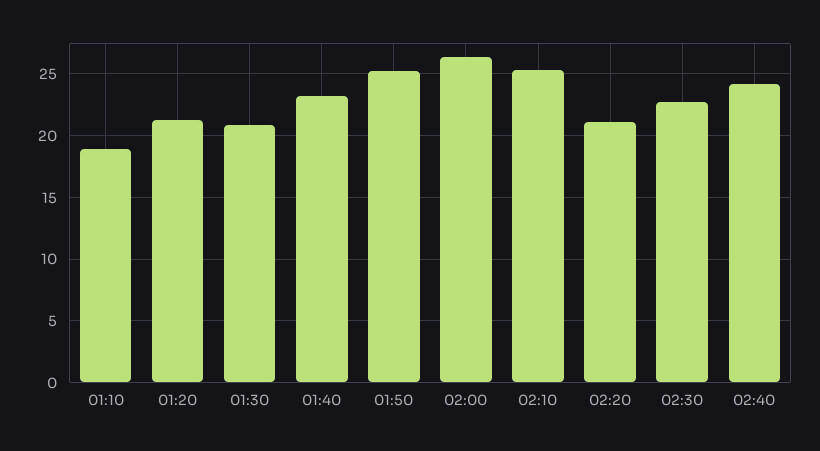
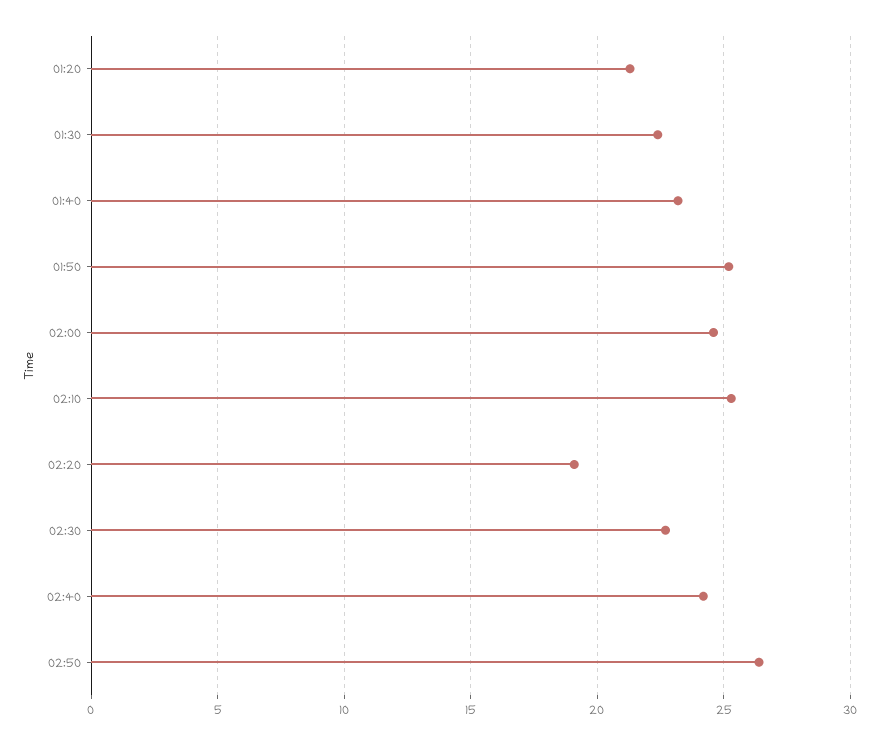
01:10: 19 -> none
01:30: 21 -> 22.5
02:00: 26.5 -> 24.5
02:20: 21 -> 19
02:50: none -> 26.5

